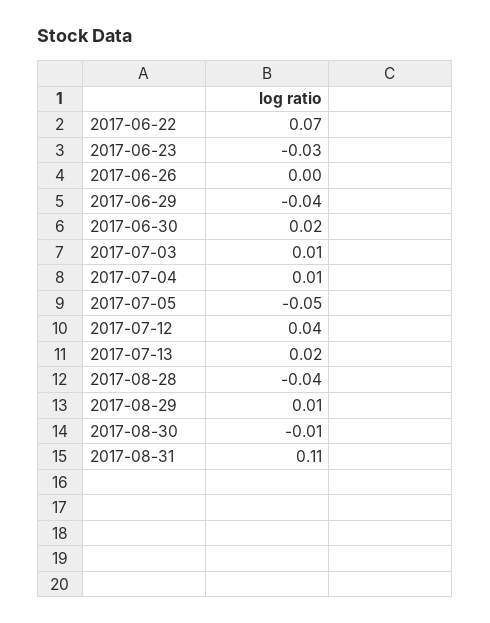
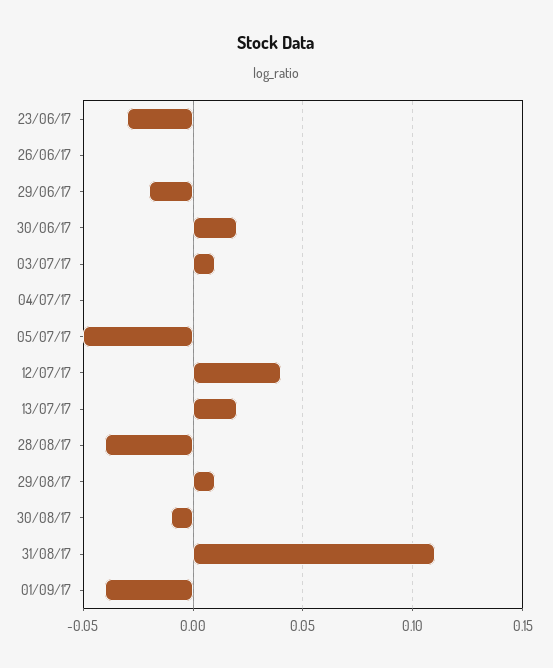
2017-06-22: 0.07 -> none
2017-06-29: -0.04 -> -0.02
2017-07-04: 0.01 -> 0
01/09/17: none -> -0.04

